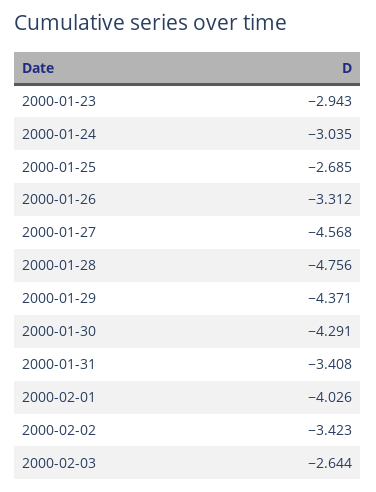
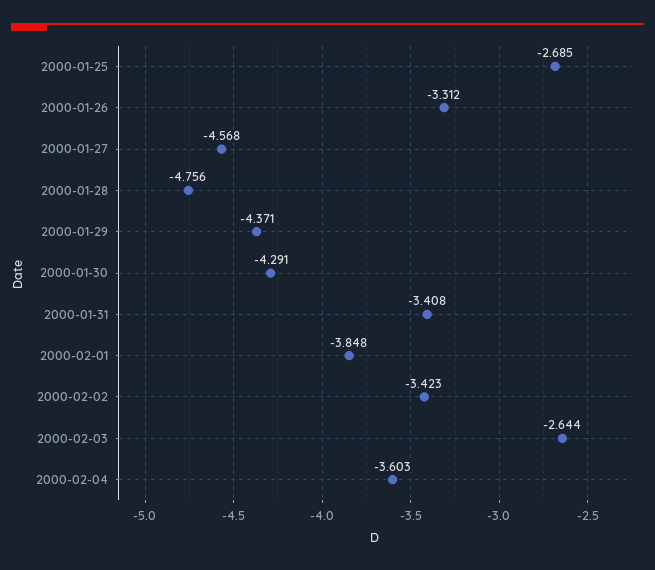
2000-01-23: -2.943 -> none
2000-01-24: -3.035 -> none
2000-02-01: -4.026 -> -3.848
2000-02-04: none -> -3.603

